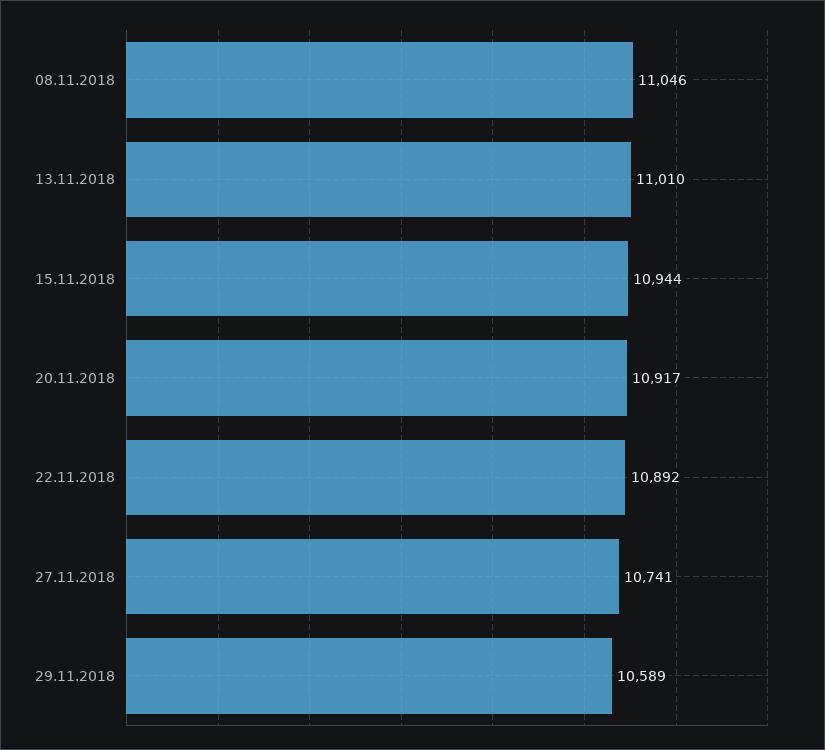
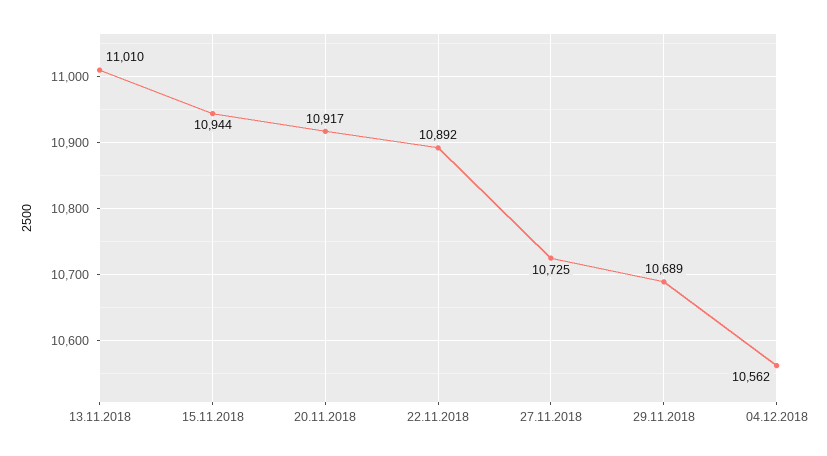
08.11.2018: 11046 -> none
27.11.2018: 10741 -> 10725
29.11.2018: 10589 -> 10689
04.12.2018: none -> 10562

